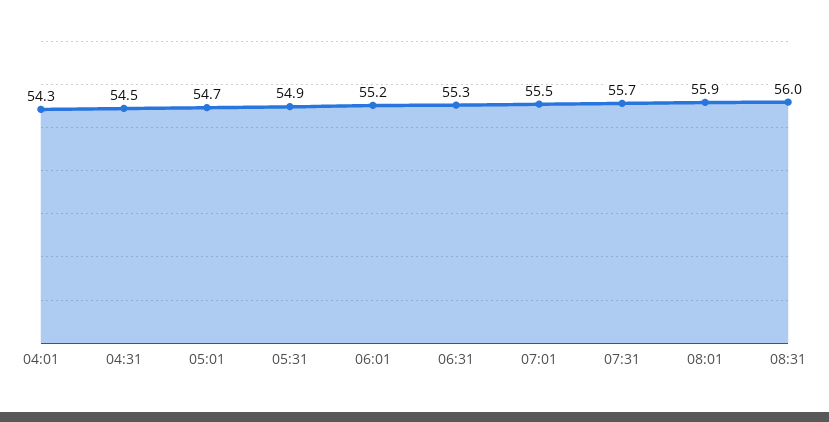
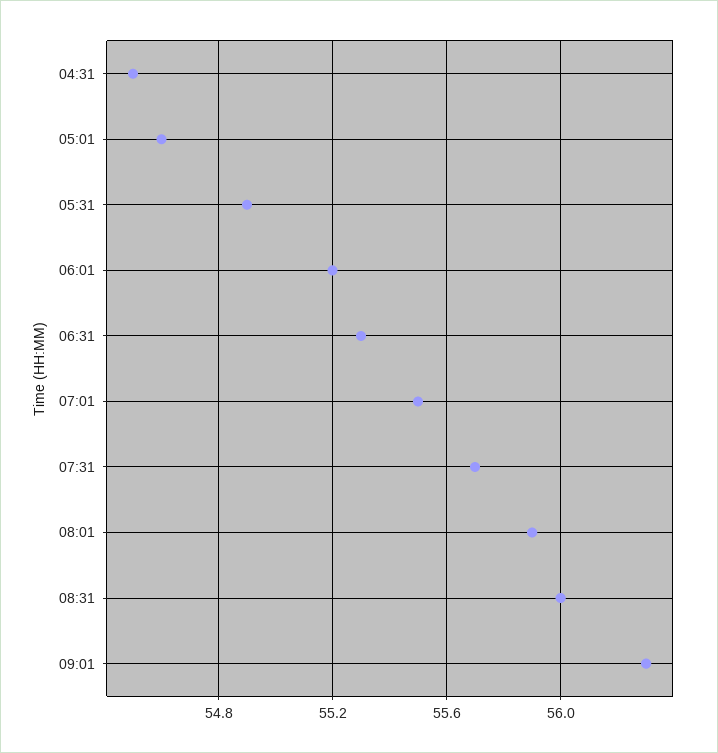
04:01: 54.3 -> none
05:01: 54.7 -> 54.6
09:01: none -> 56.3

